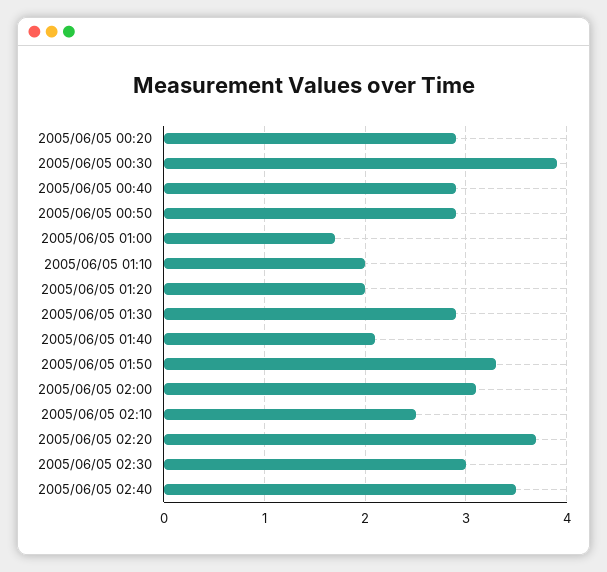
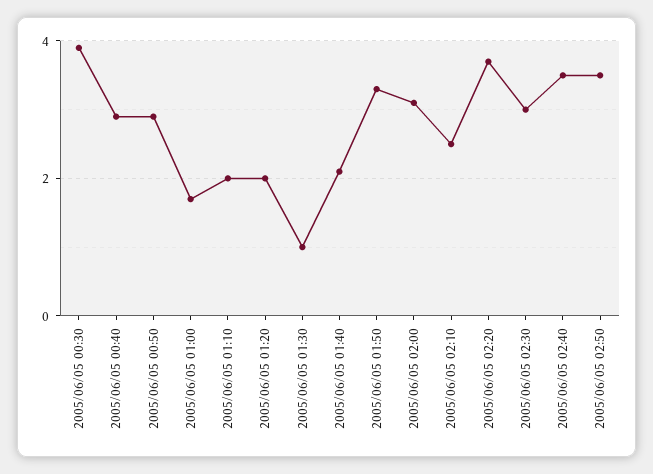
2005/06/05 00:20: 2.9 -> none
2005/06/05 01:30: 2.9 -> 1
2005/06/05 02:50: none -> 3.5

